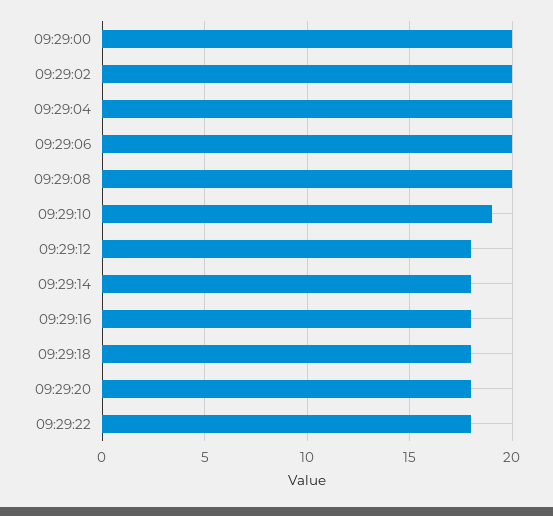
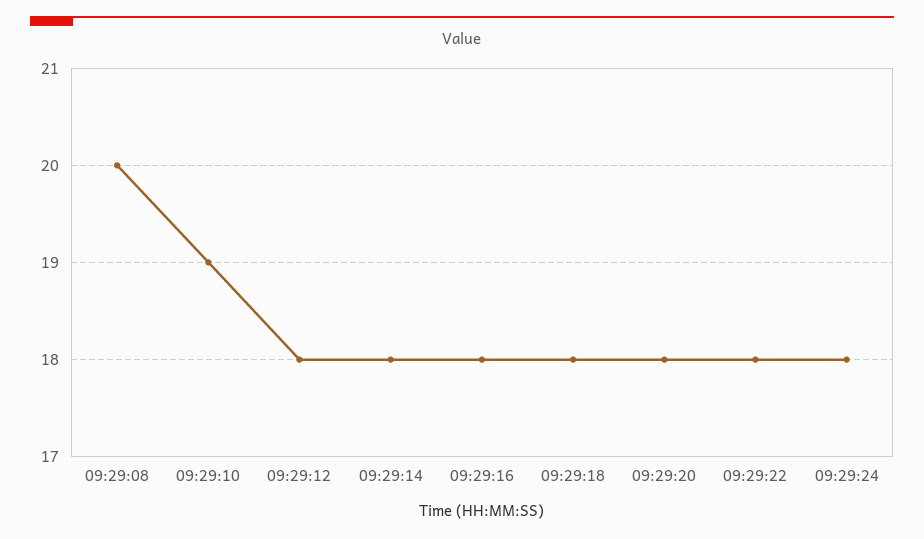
09:29:00: 20 -> none
09:29:02: 20 -> none
09:29:04: 20 -> none
09:29:06: 20 -> none
09:29:24: none -> 18

